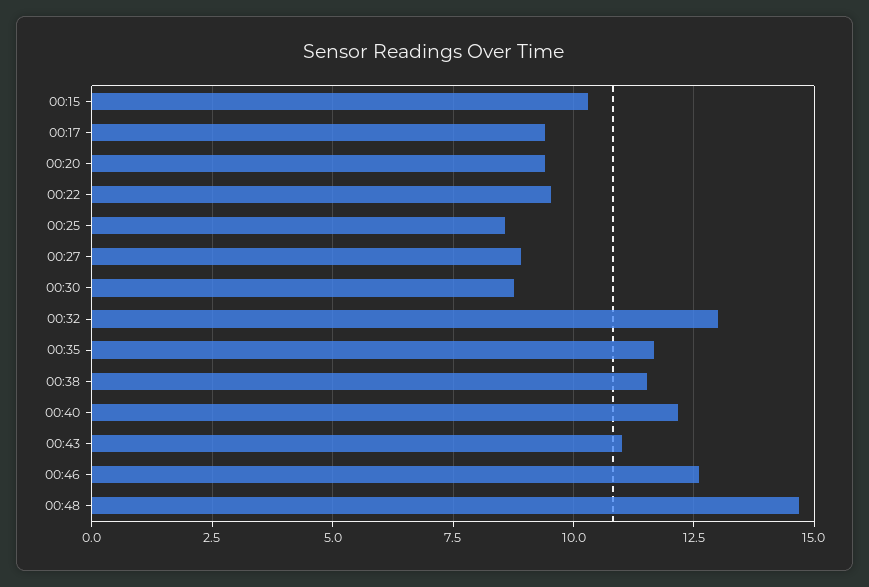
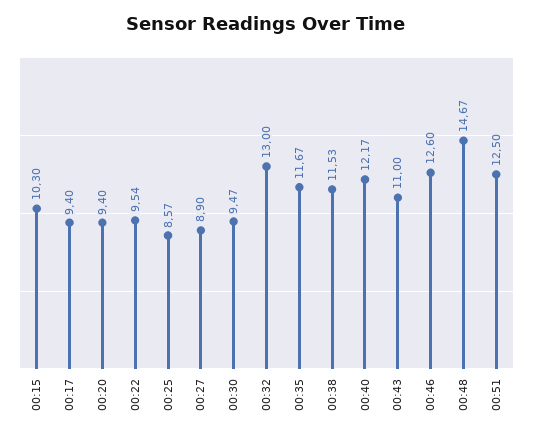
00:30: 8.75 -> 9.47
00:51: none -> 12.5

